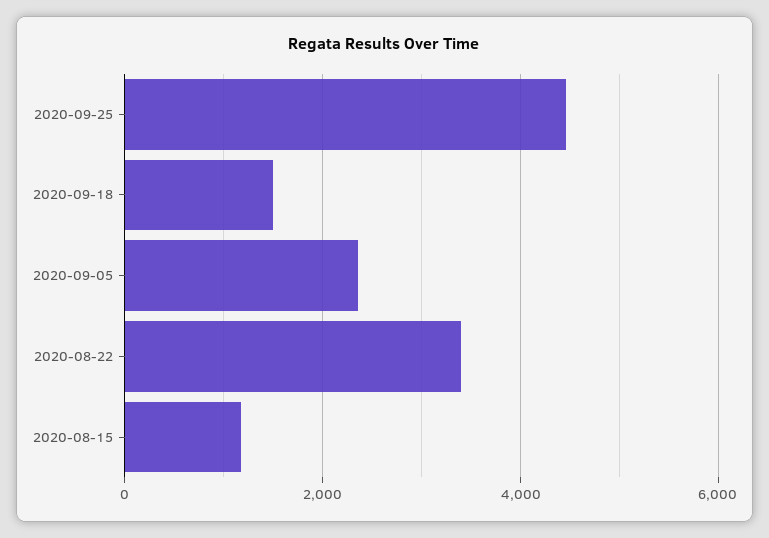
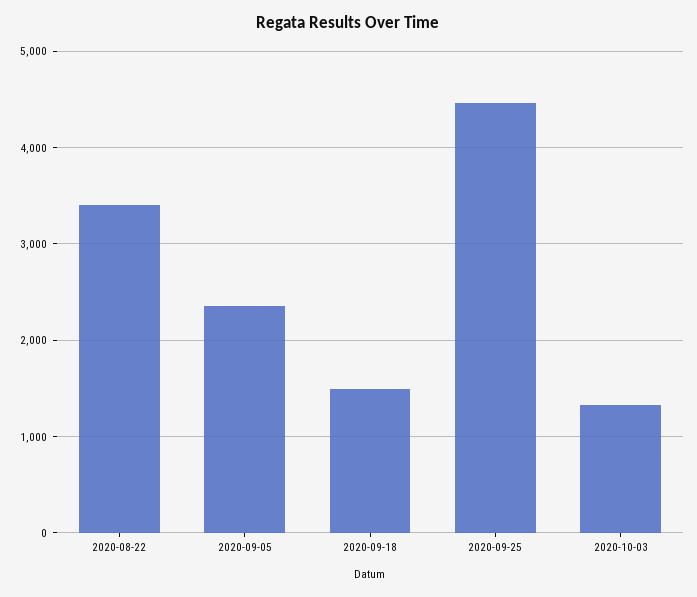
2020-08-15: 1200 -> none
2020-10-03: none -> 1300

